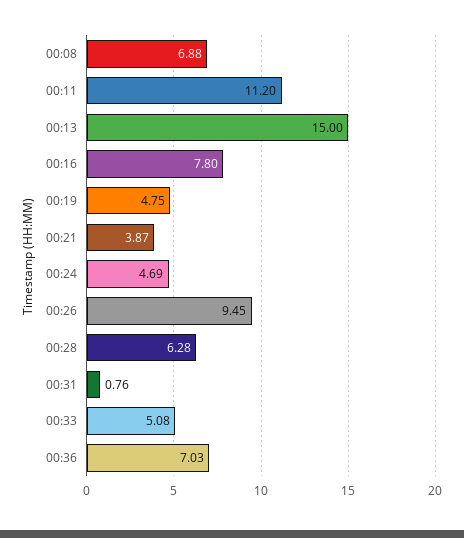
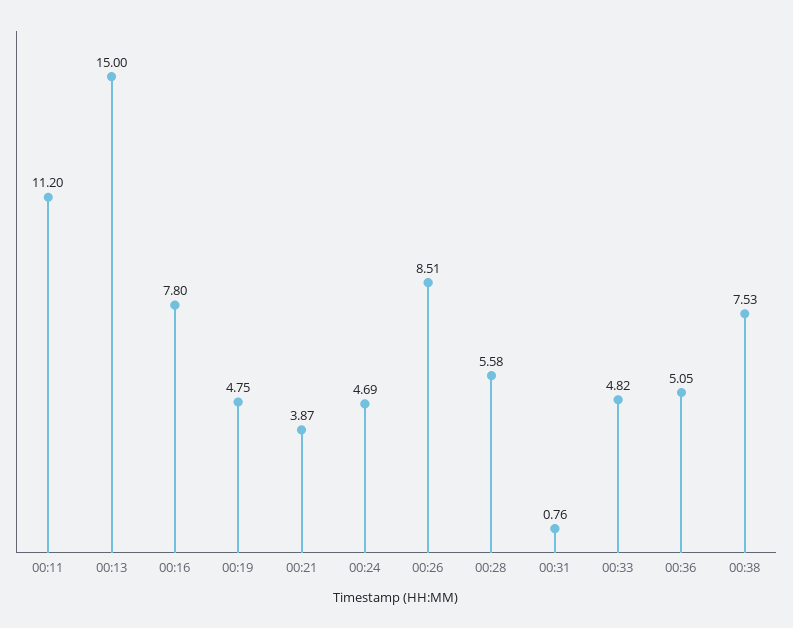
00:08: 6.88 -> none
00:26: 9.45 -> 8.51
00:28: 6.28 -> 5.58
00:33: 5.08 -> 4.82
00:36: 7.03 -> 5.05
00:38: none -> 7.53

